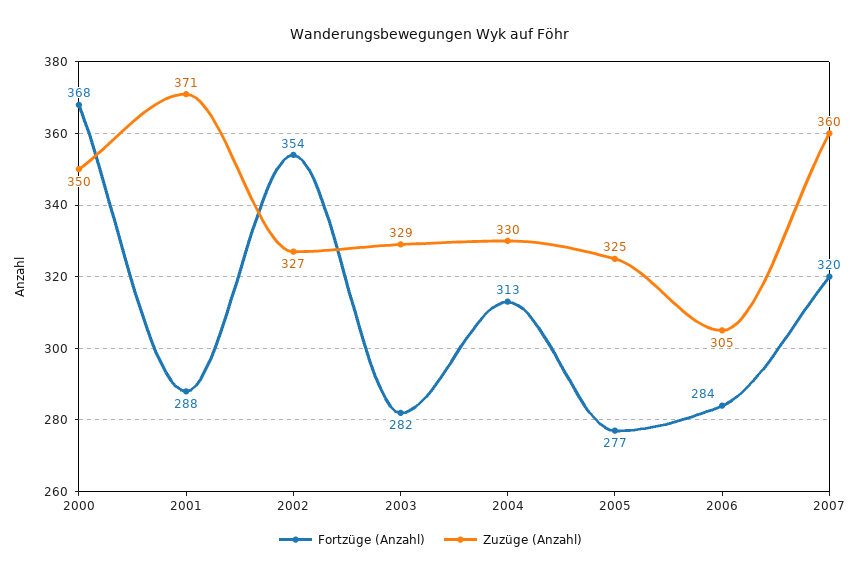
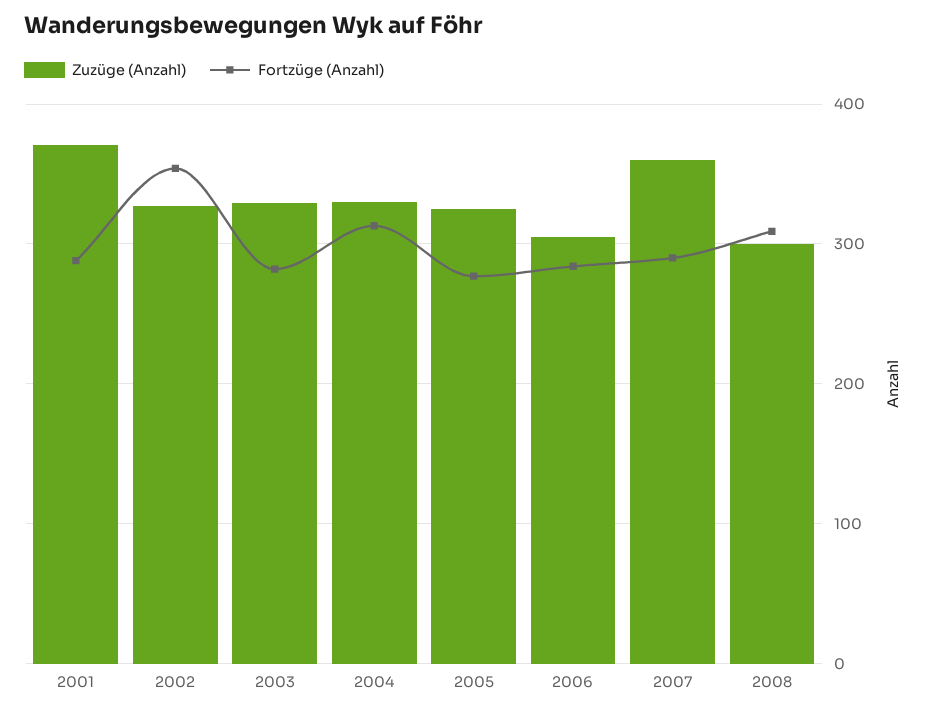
Fortzüge (Anzahl), 2000: 368 -> none
Zuzüge (Anzahl), 2000: 350 -> none
Fortzüge (Anzahl), 2007: 320 -> 290
Zuzüge (Anzahl), 2008: none -> 300
Fortzüge (Anzahl), 2008: none -> 310

